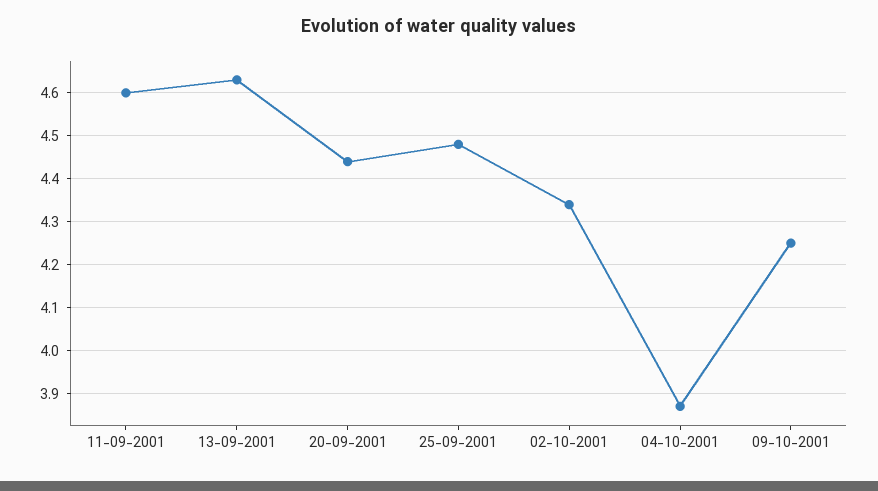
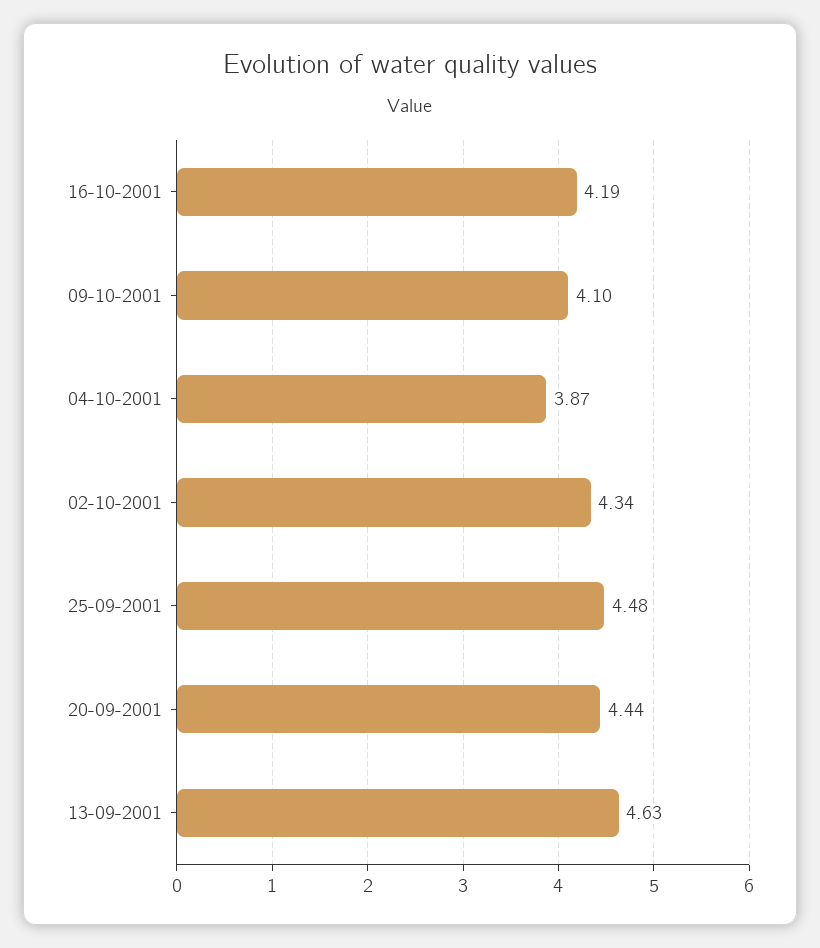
11-09-2001: 4.6 -> none
09-10-2001: 4.25 -> 4.1
16-10-2001: none -> 4.19

